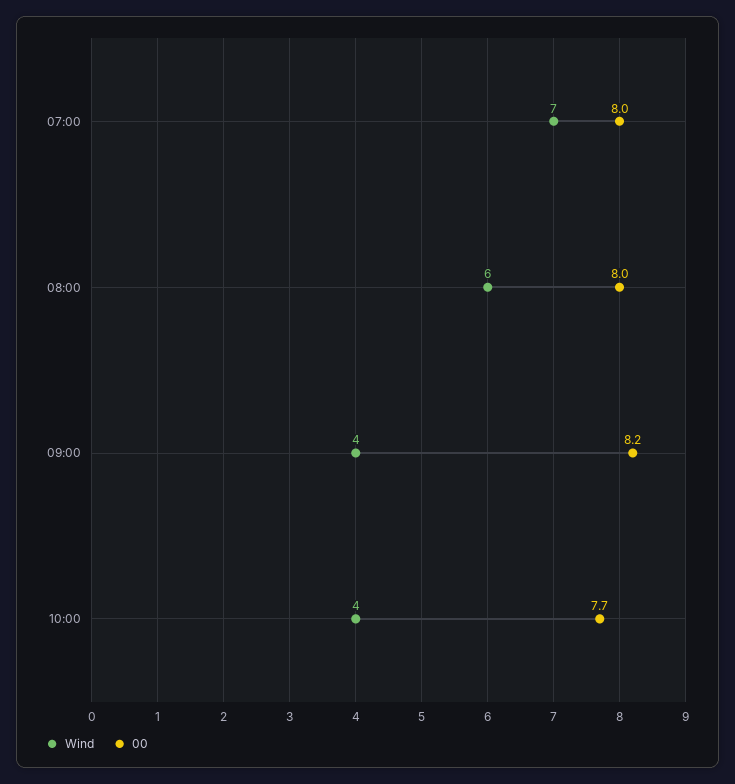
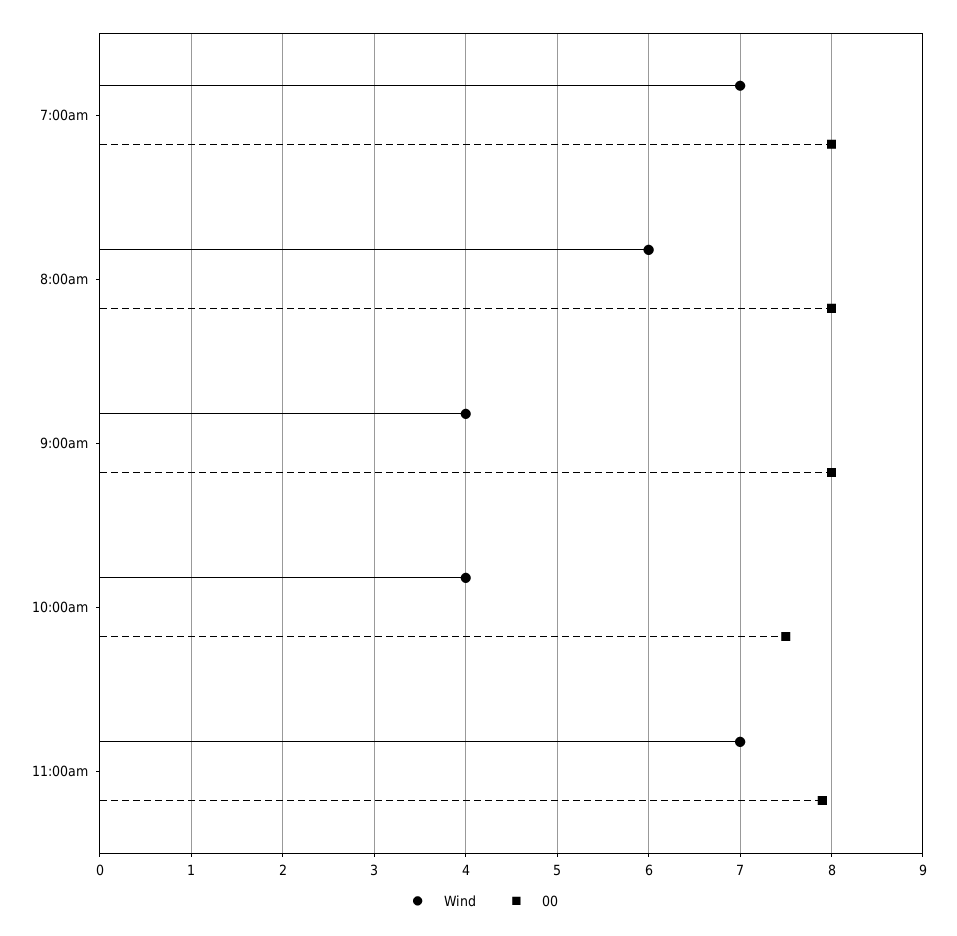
00, 09:00: 8.2 -> 8
00, 10:00: 7.7 -> 7.5
Wind, 11:00am: none -> 7
00, 11:00am: none -> 7.9

